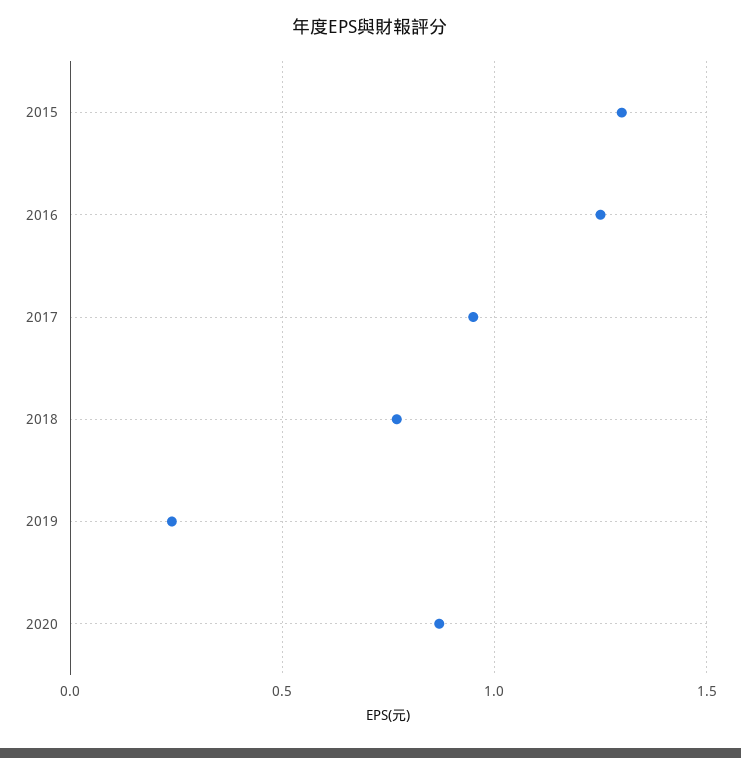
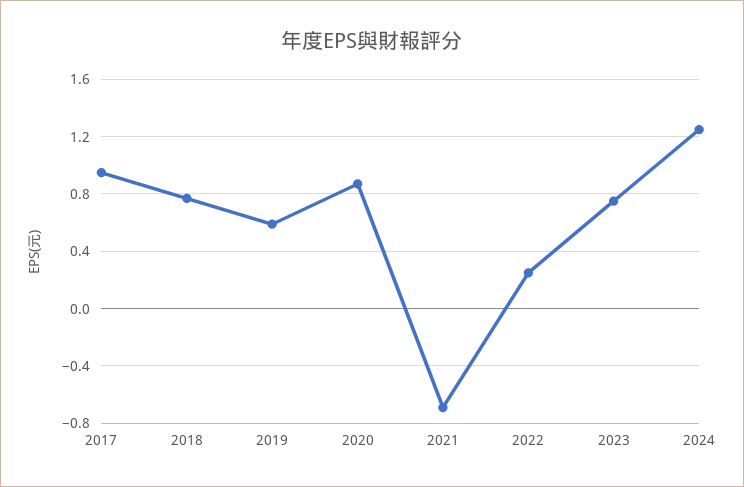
2015: 1.3 -> none
2016: 1.25 -> none
2019: 0.25 -> 0.6
2021: none -> -0.7
2022: none -> 0.25
2023: none -> 0.75
2024: none -> 1.25

